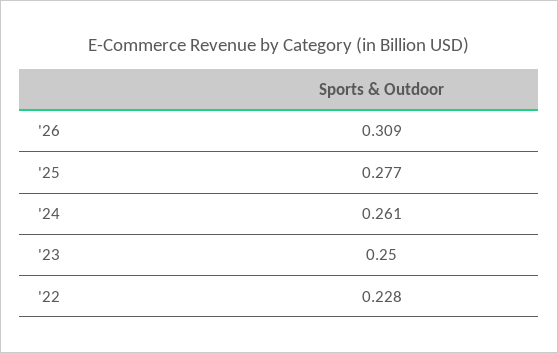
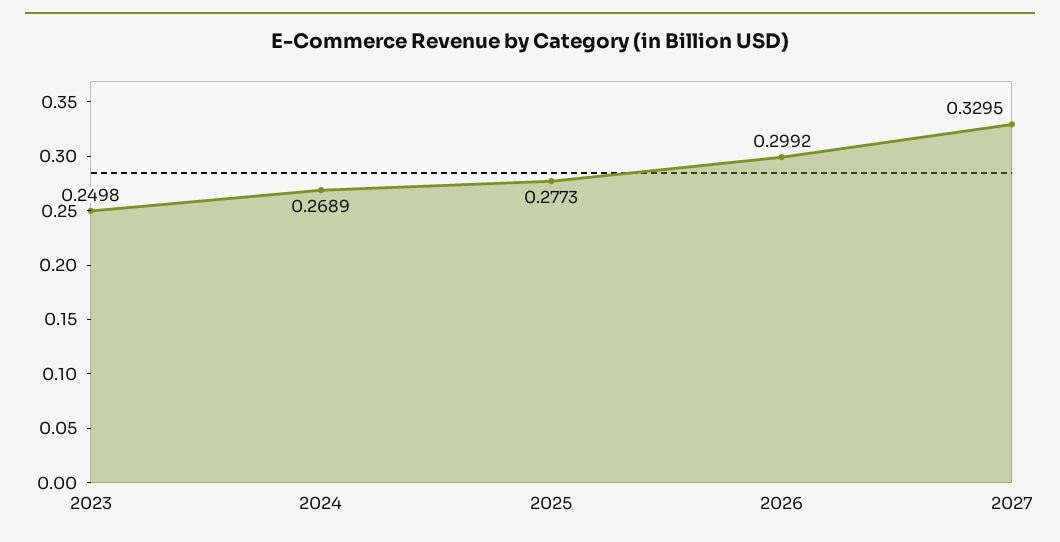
'26: 0.309 -> 0.2992
'24: 0.261 -> 0.2689
'22: 0.228 -> none
2027: none -> 0.3295

